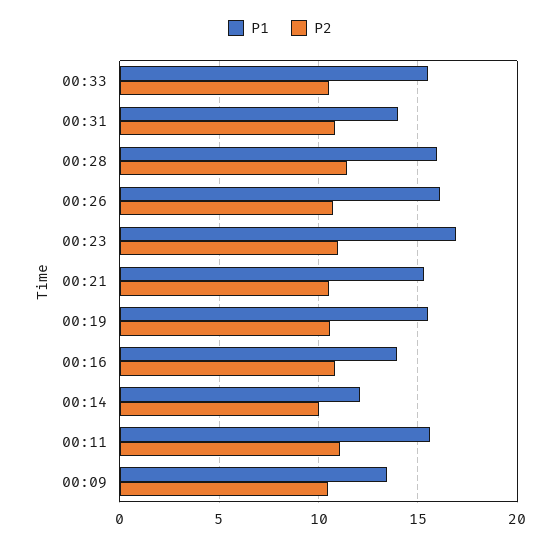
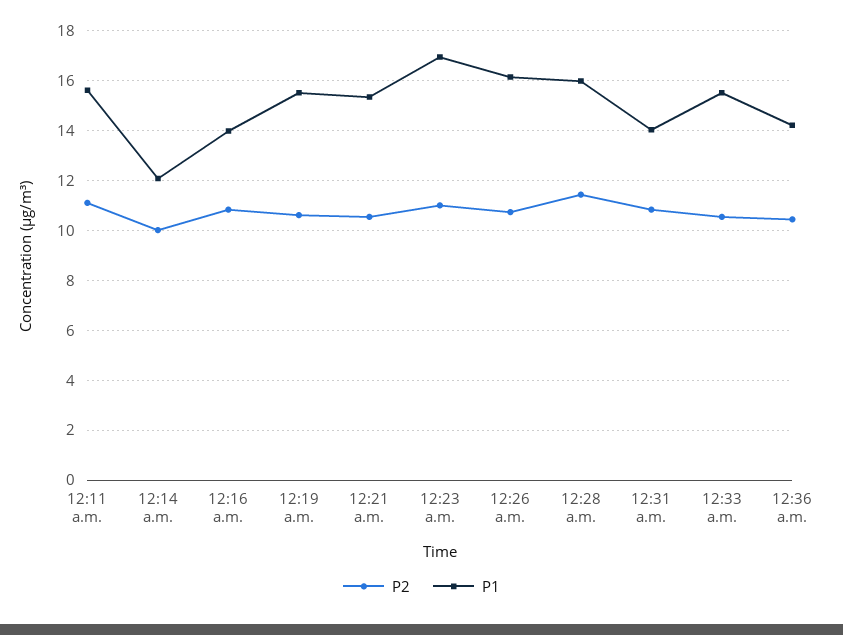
P1, 00:09: 13.5 -> none
P2, 00:09: 10.5 -> none
P2, 12:36 a.m.: none -> 10.5
P1, 12:36 a.m.: none -> 14.25

